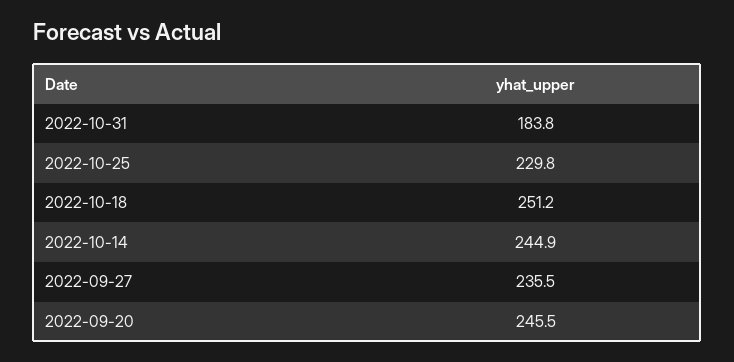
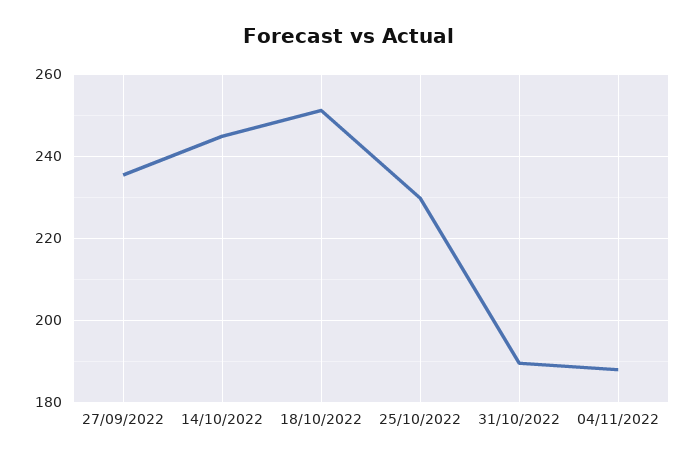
2022-10-31: 183.8 -> 190
2022-09-20: 245.5 -> none
04/11/2022: none -> 188

